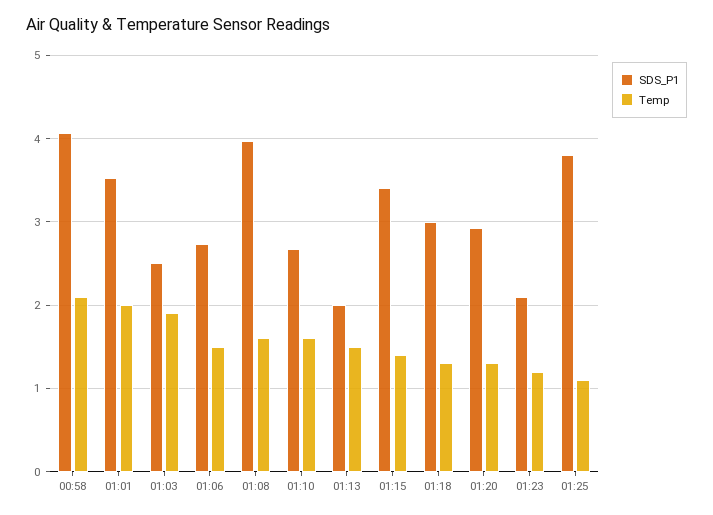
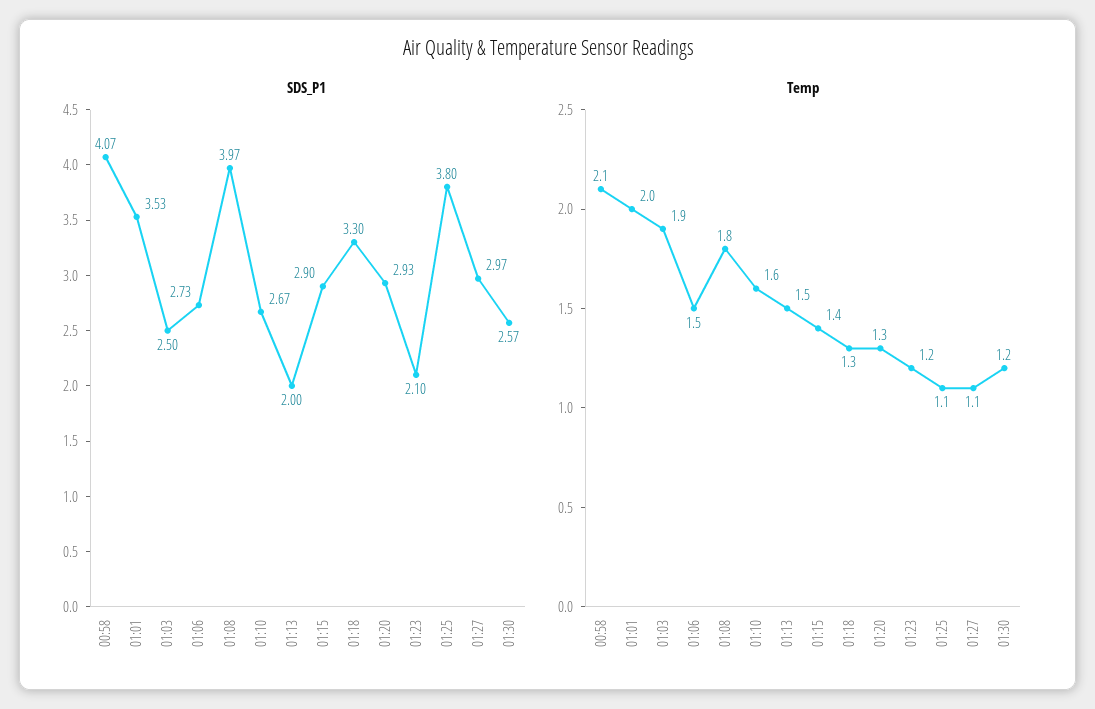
Temp, 01:08: 1.6 -> 1.8
SDS_P1, 01:15: 3.4 -> 2.9
SDS_P1, 01:18: 3 -> 3.3
SDS_P1, 01:27: none -> 2.97
SDS_P1, 01:30: none -> 2.57
Temp, 01:27: none -> 1.1
Temp, 01:30: none -> 1.2

